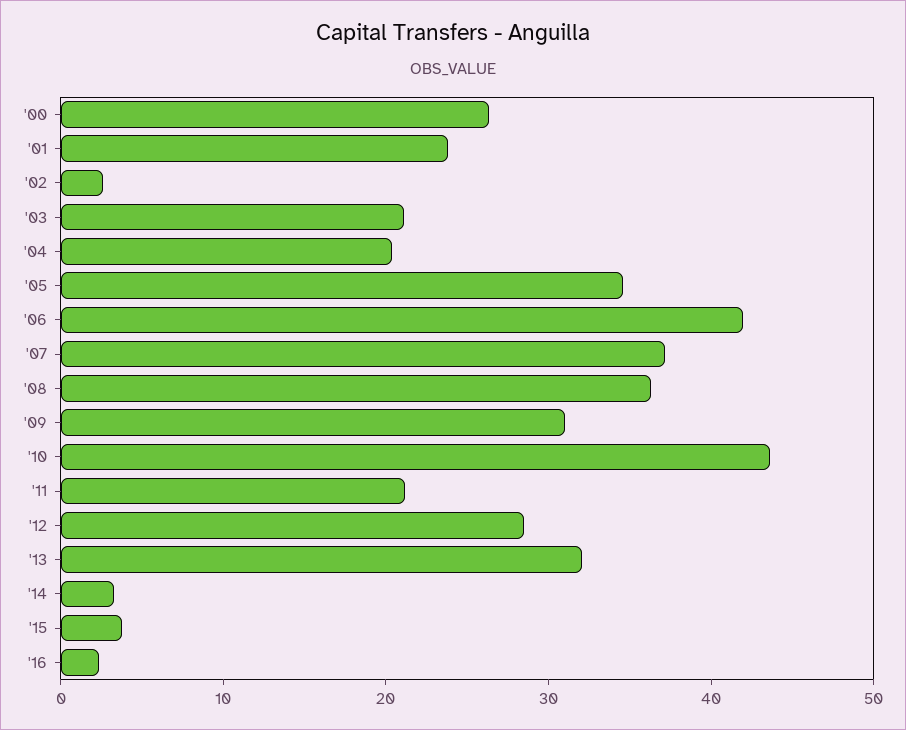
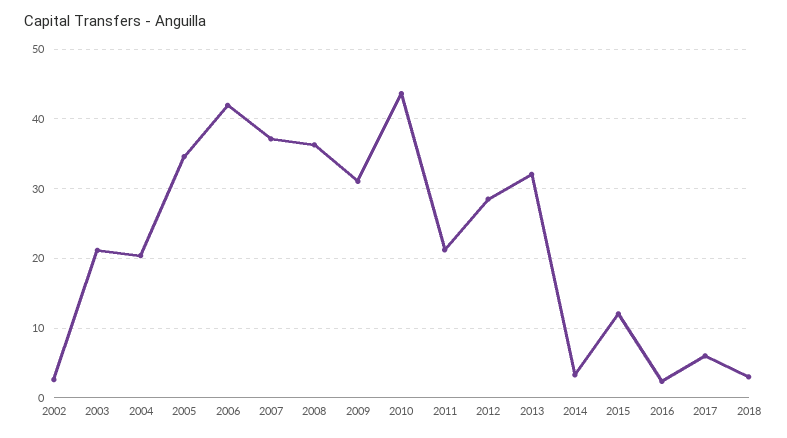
'00: 26 -> none
'01: 24 -> none
'15: 4 -> 12
2017: none -> 6
2018: none -> 3

